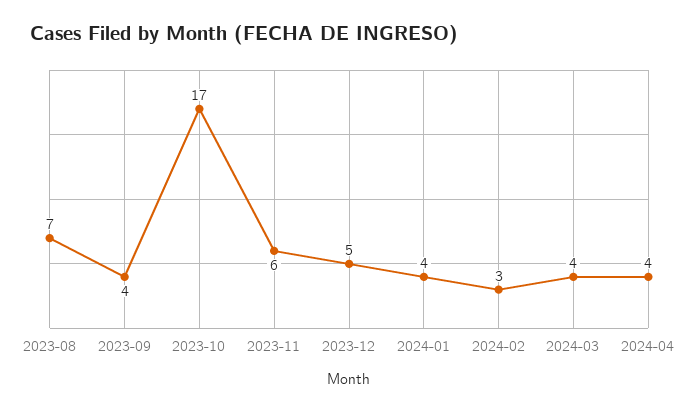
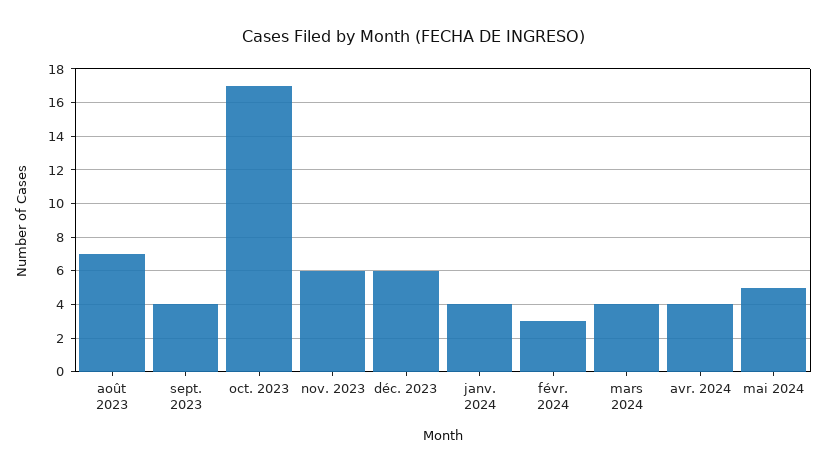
2023-12: 5 -> 6
mai 2024: none -> 5

